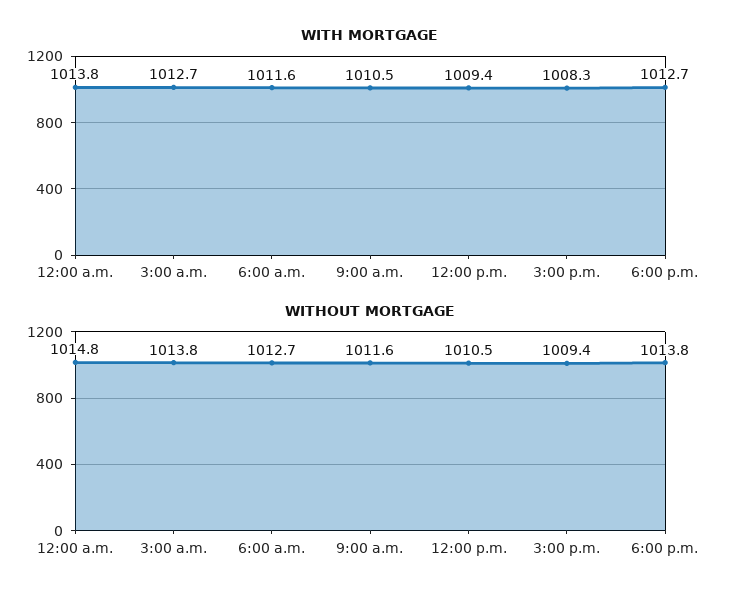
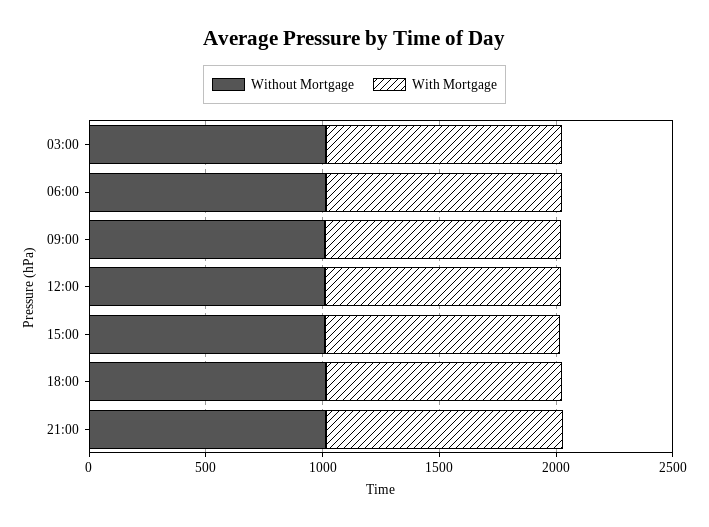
WITH MORTGAGE, 12:00 a.m.: 1013.8 -> none
WITHOUT MORTGAGE, 12:00 a.m.: 1014.8 -> none
WITHOUT MORTGAGE, 21:00: none -> 1000
WITH MORTGAGE, 21:00: none -> 1000

